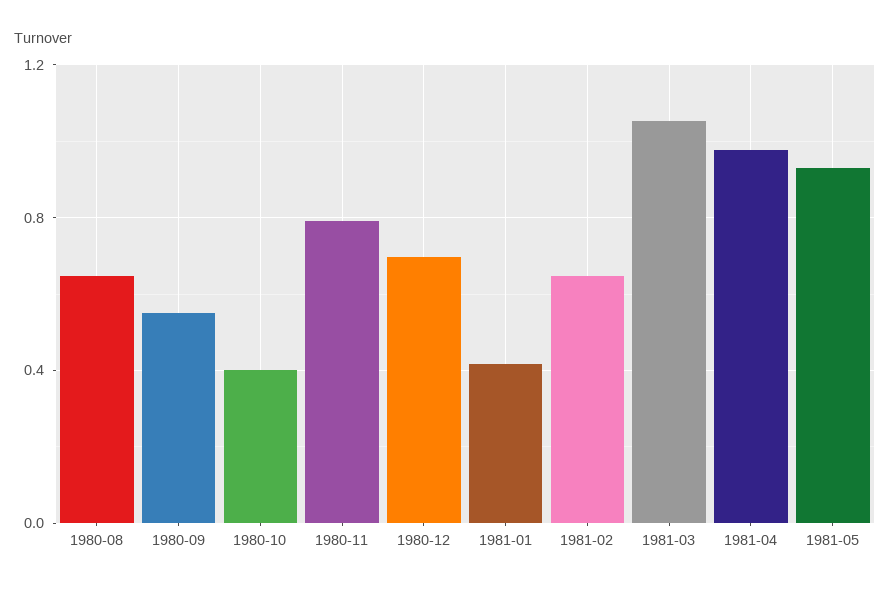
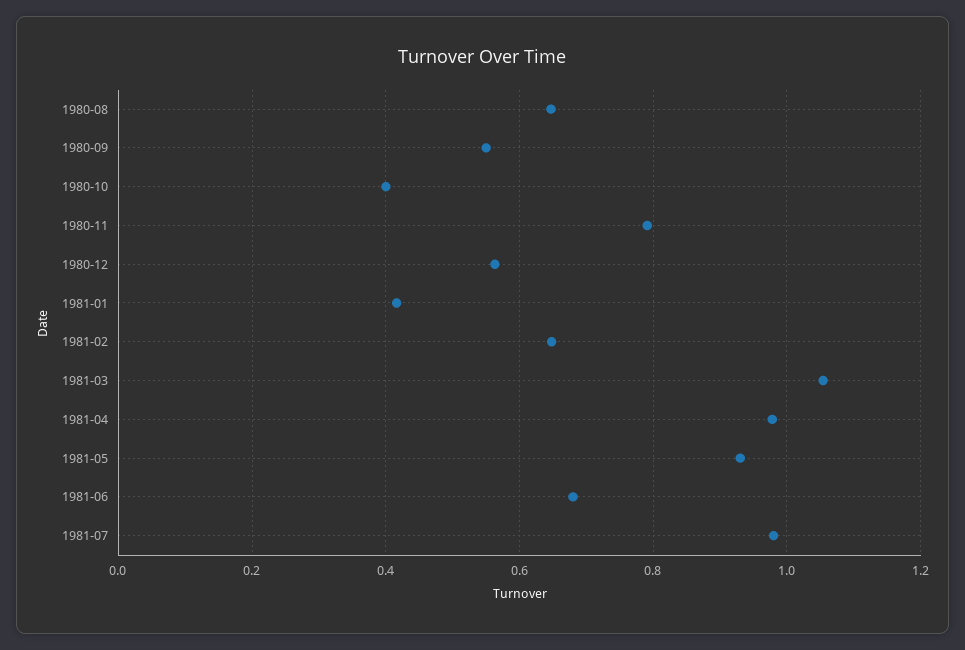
1980-12: 0.7 -> 0.56
1981-06: none -> 0.68
1981-07: none -> 0.98

